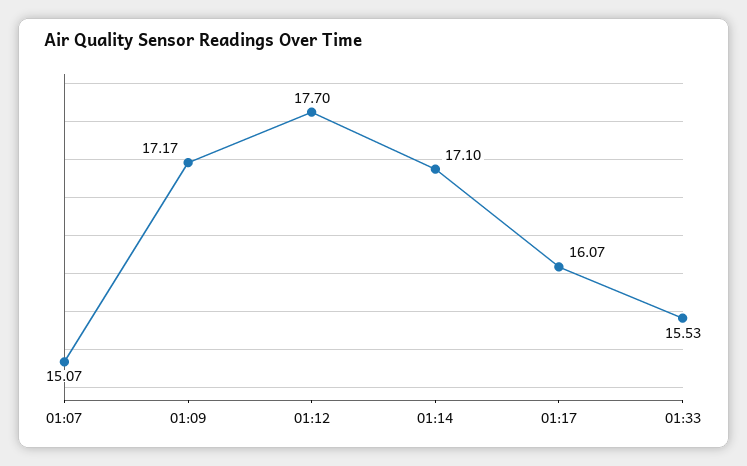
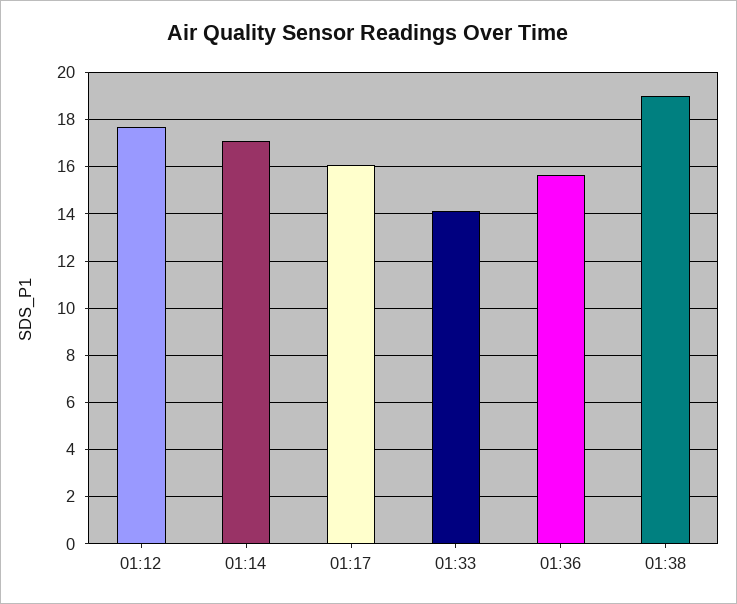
01:07: 15.07 -> none
01:09: 17.17 -> none
01:33: 15.53 -> 14
01:36: none -> 15.5
01:38: none -> 19

